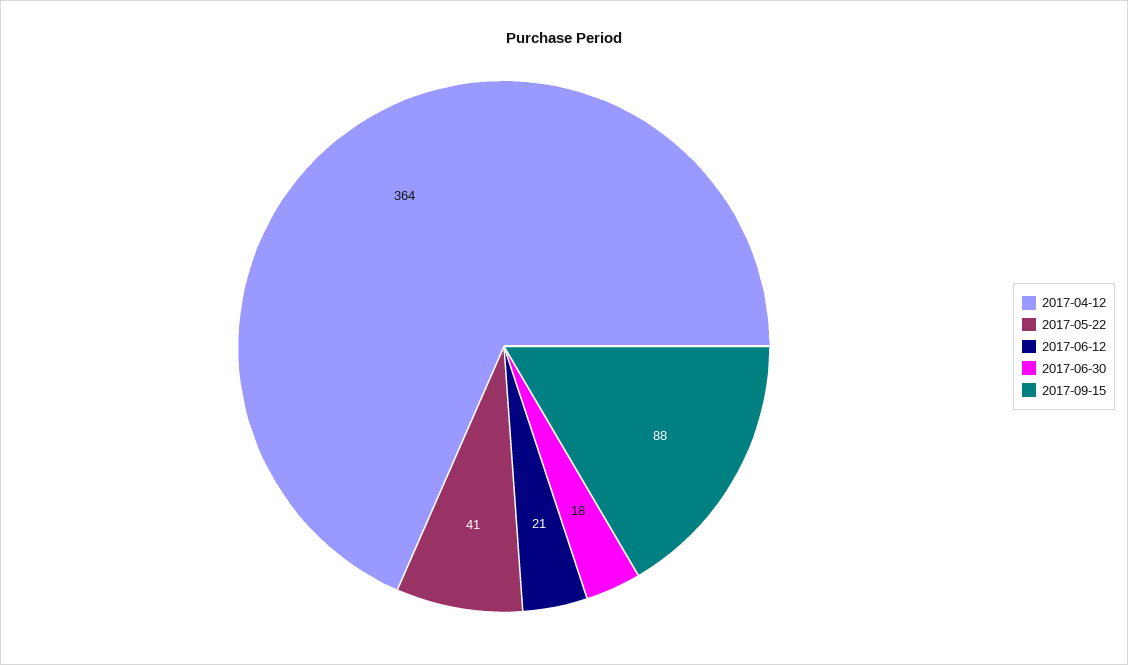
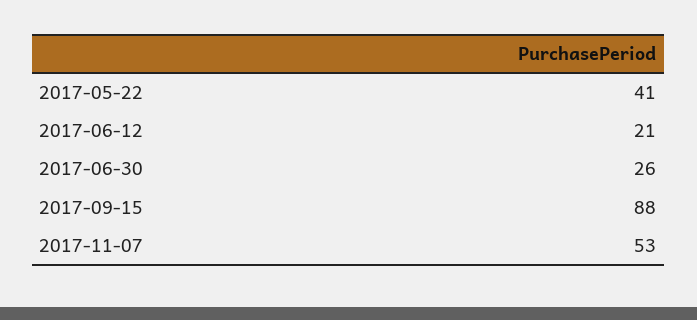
2017-04-12: 364 -> none
2017-06-30: 18 -> 26
2017-11-07: none -> 53

